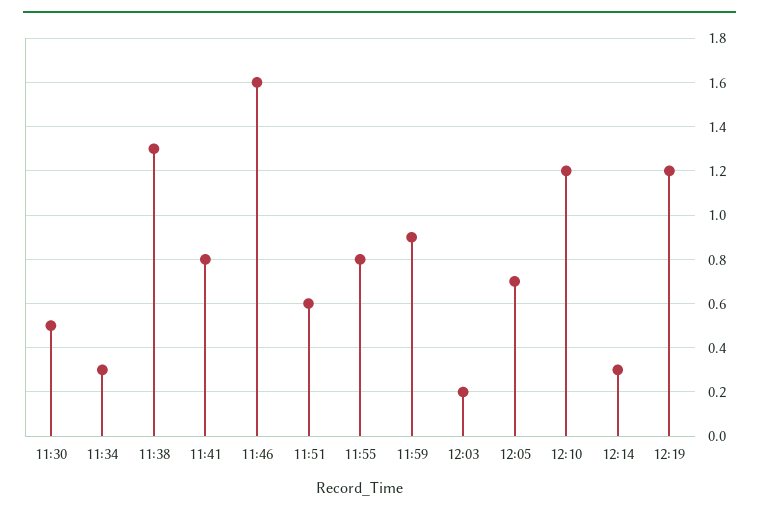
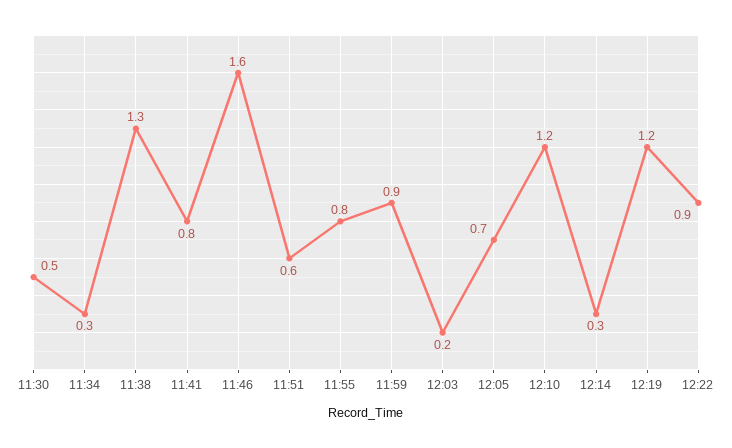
12:22: none -> 0.9

